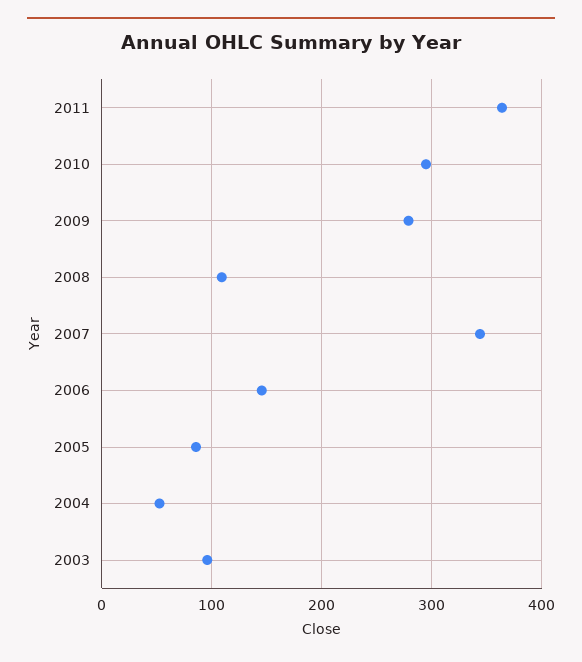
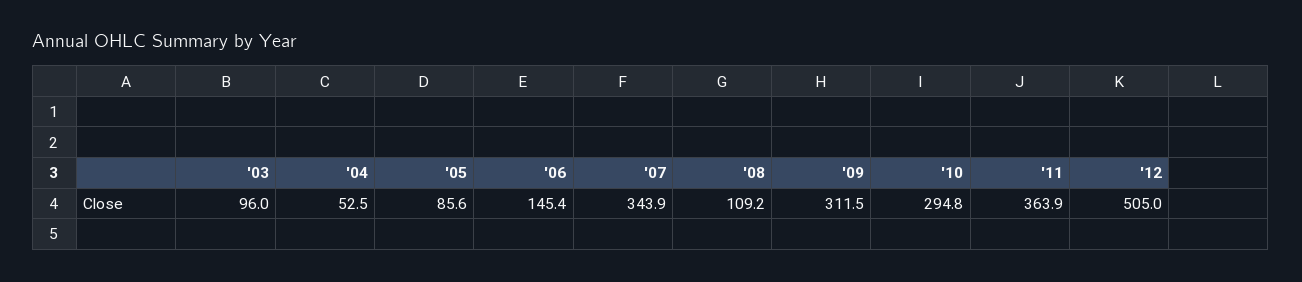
2009: 280 -> 311.5
'12: none -> 505

